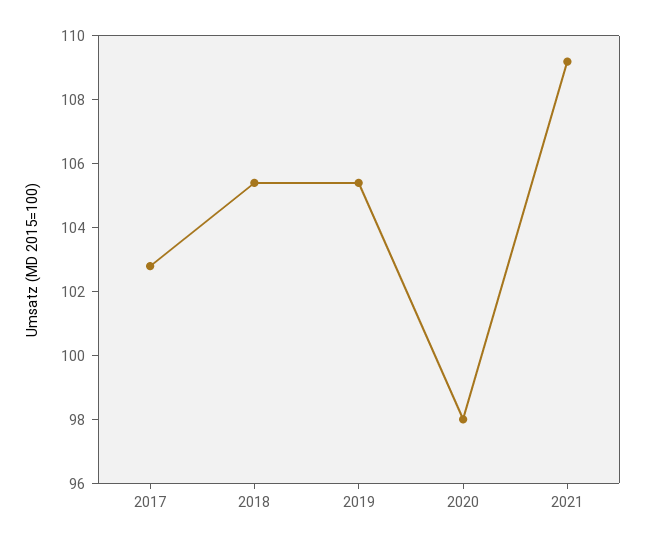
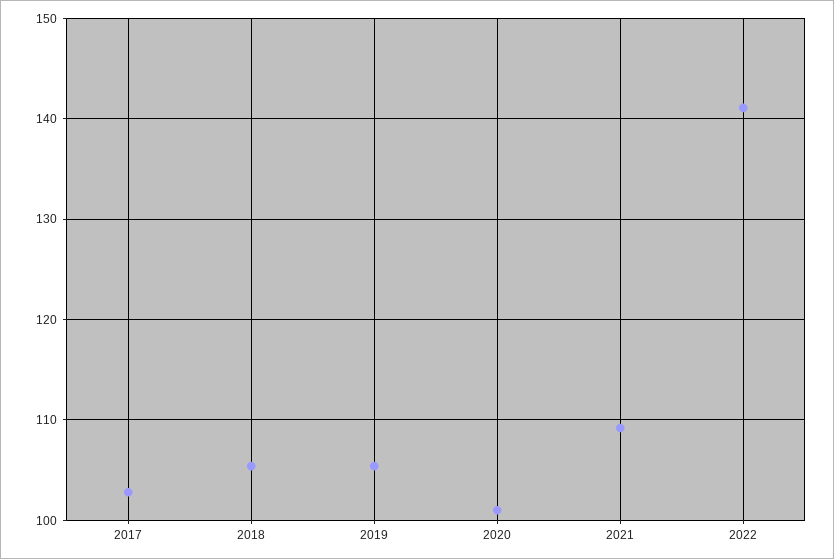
2020: 98 -> 101
2022: none -> 141

